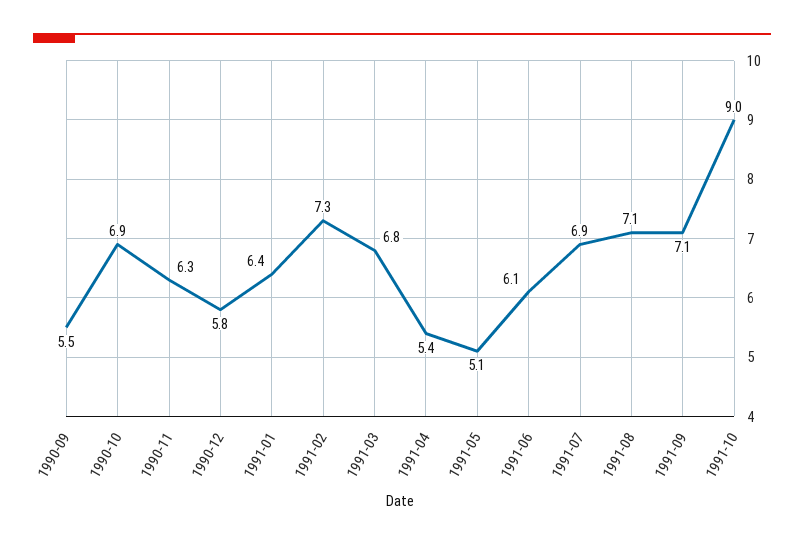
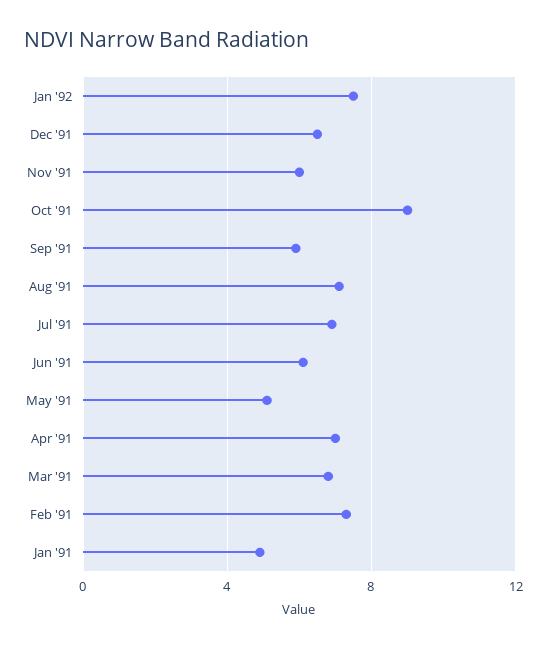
1990-09: 5.5 -> none
1990-10: 6.9 -> none
1990-11: 6.3 -> none
1990-12: 5.8 -> none
1991-01: 6.4 -> 5
1991-04: 5.4 -> 7
1991-09: 7.1 -> 6
Jan '92: none -> 7.5
Dec '91: none -> 6.5
Nov '91: none -> 6

